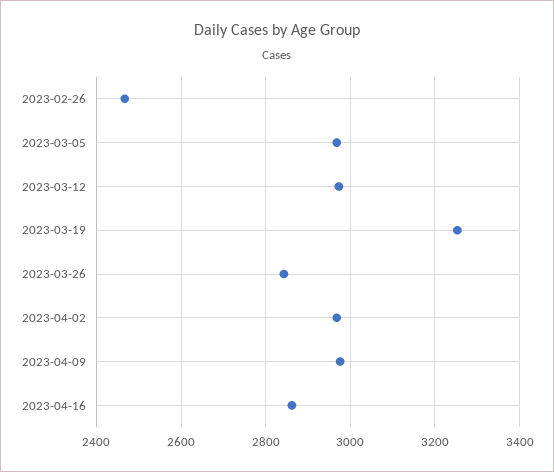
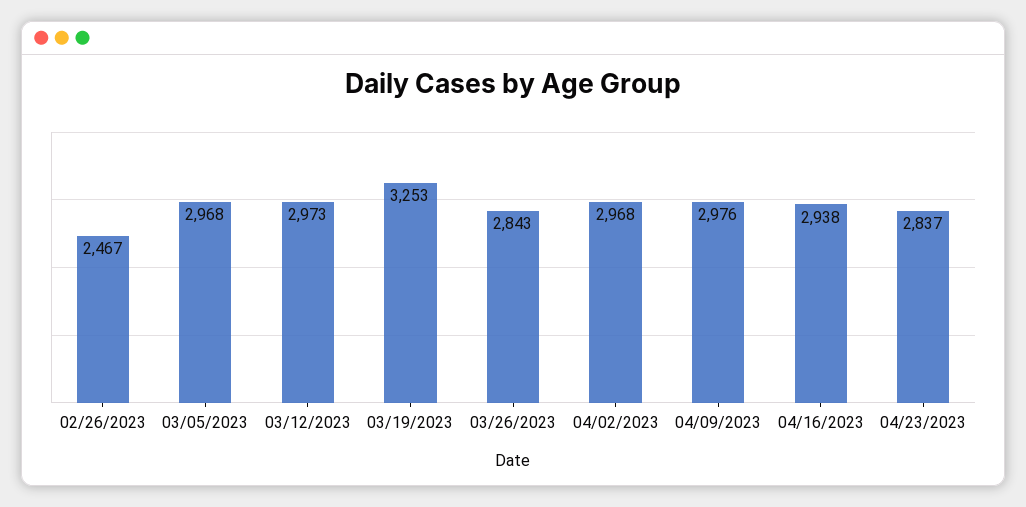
2023-04-16: 2860 -> 2938
04/23/2023: none -> 2837

